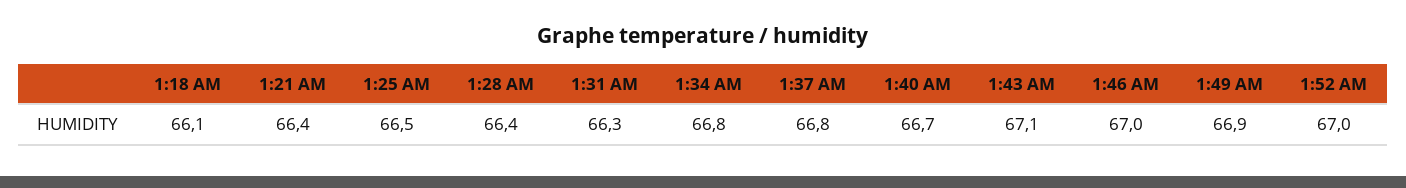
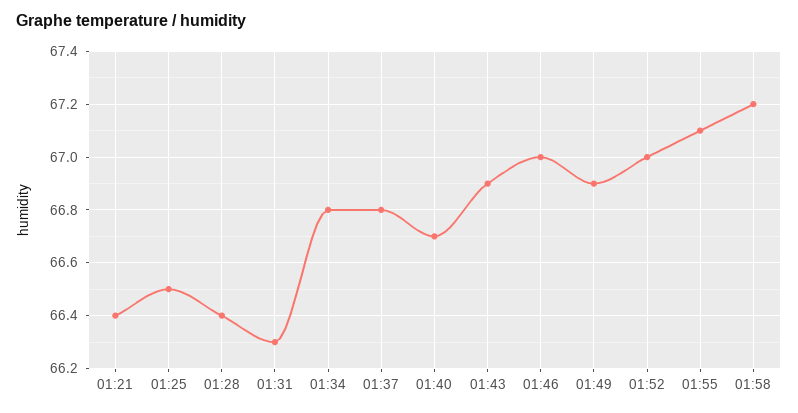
1:18 AM: 66.1 -> none
1:43 AM: 67.1 -> 66.9
01:55: none -> 67.1
01:58: none -> 67.2

